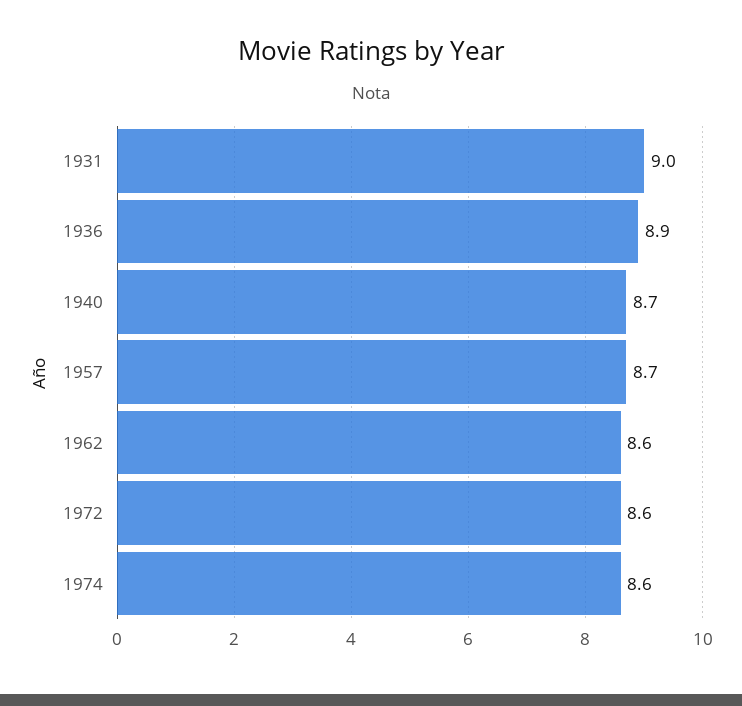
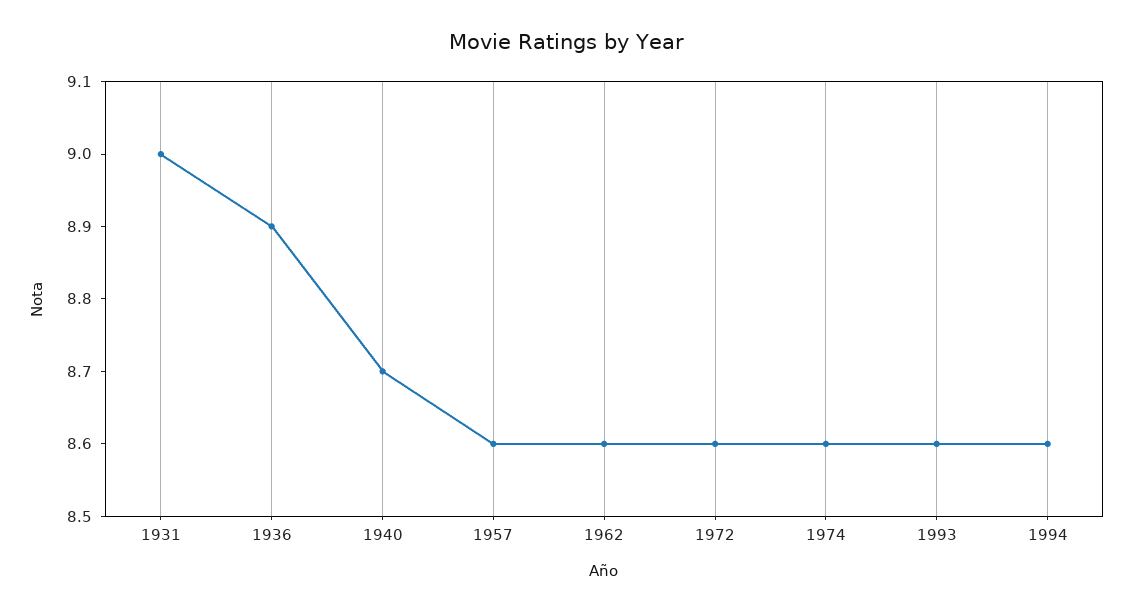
1957: 8.7 -> 8.6
1993: none -> 8.6
1994: none -> 8.6

